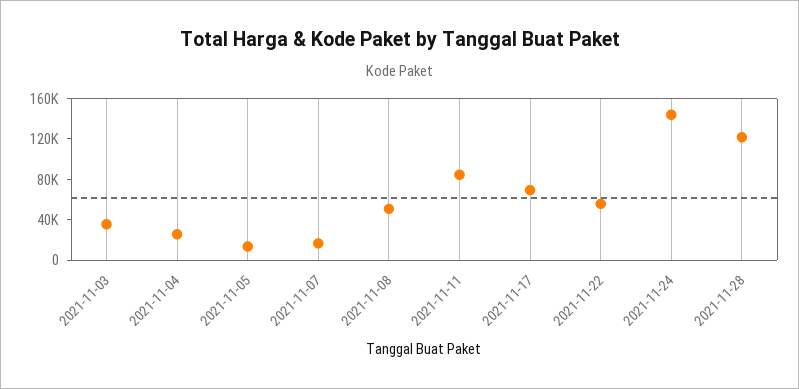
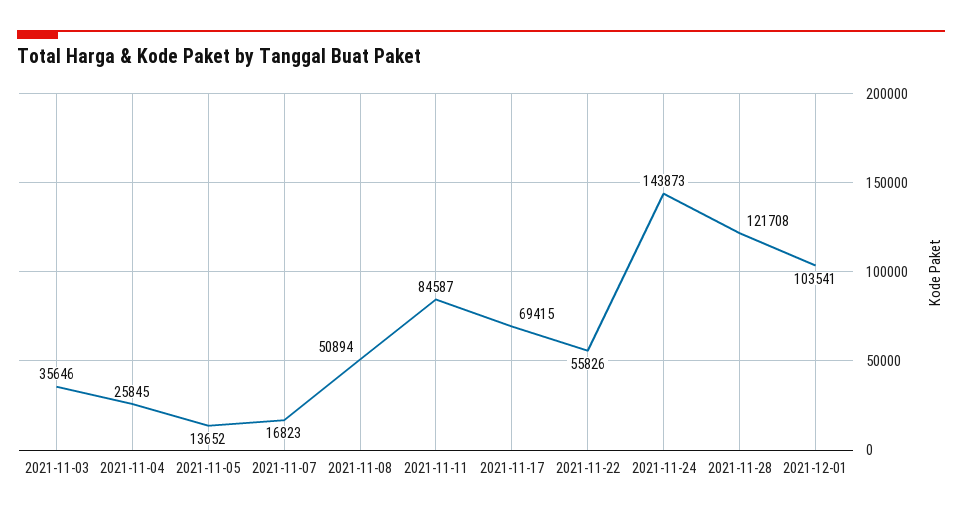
2021-12-01: none -> 103541

